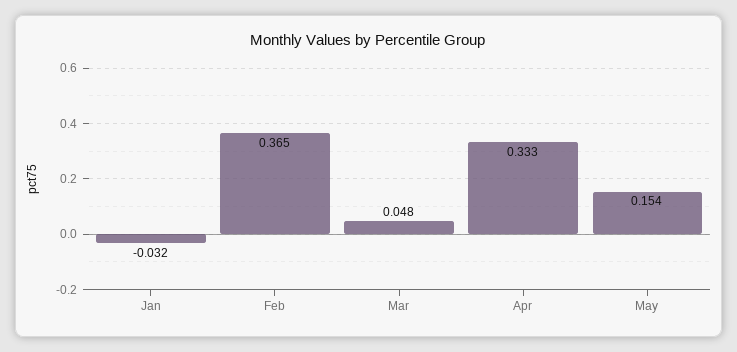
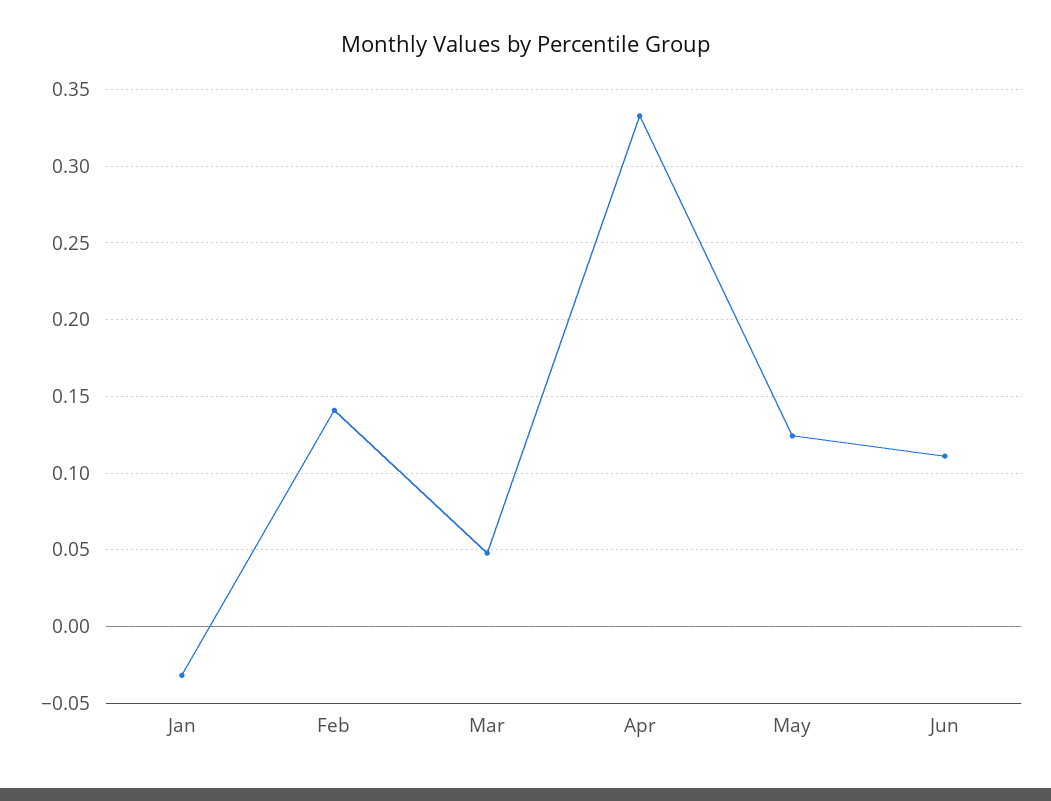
Feb: 0.365 -> 0.14
May: 0.154 -> 0.125
Jun: none -> 0.11

